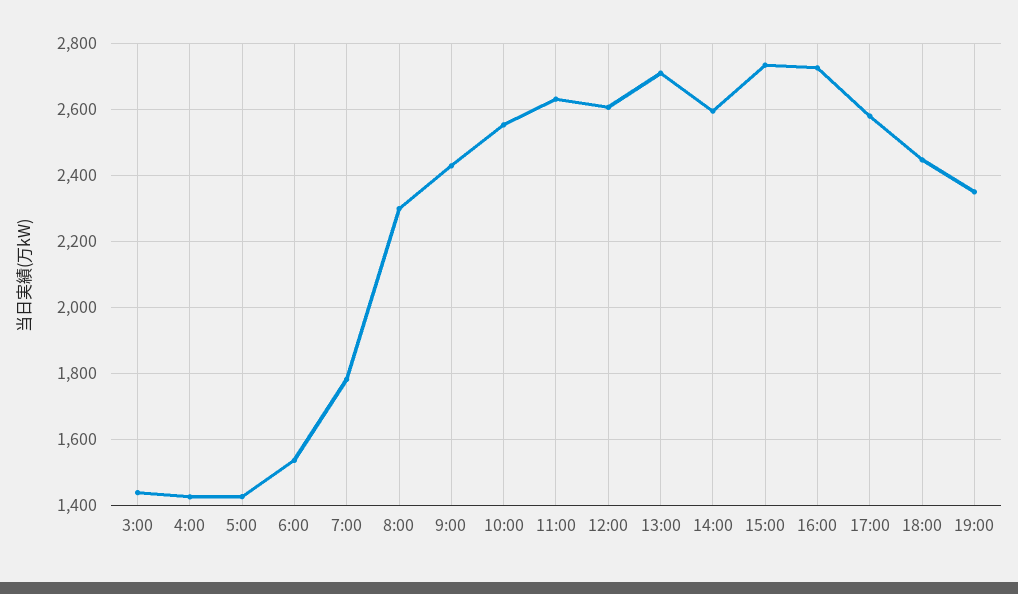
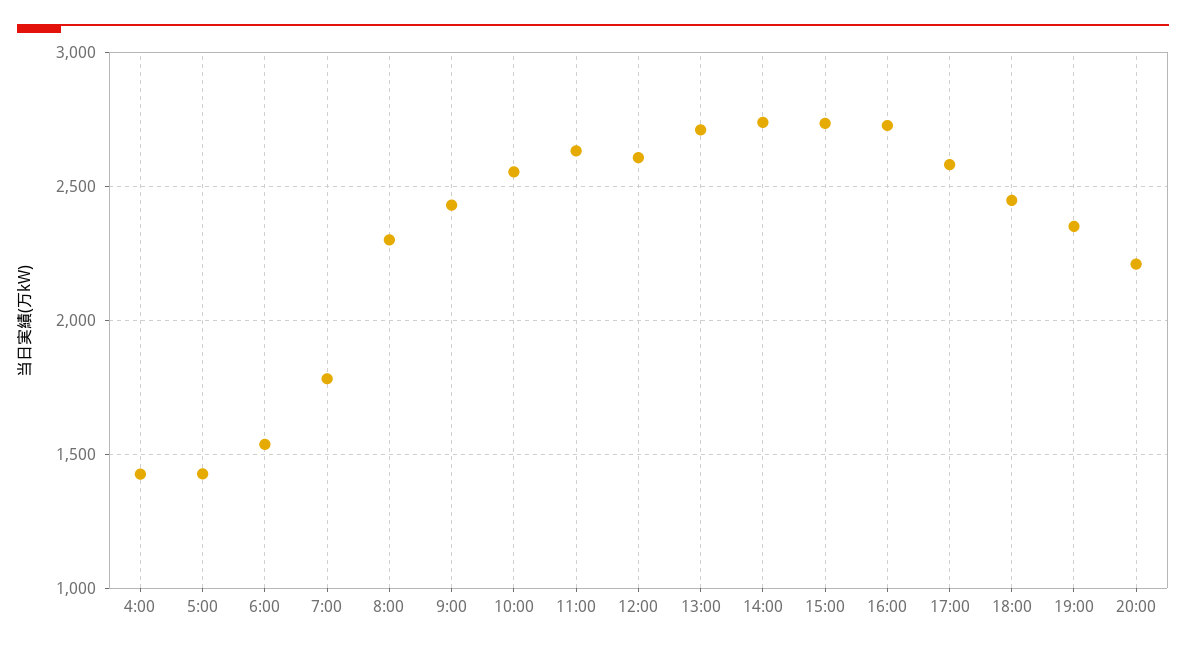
3:00: 1440 -> none
14:00: 2600 -> 2750
20:00: none -> 2200

